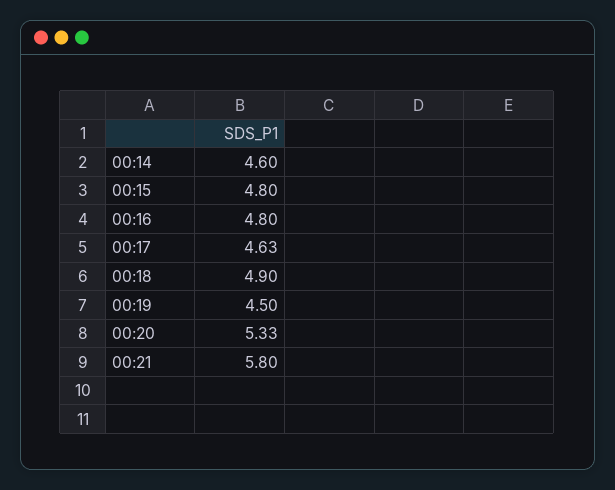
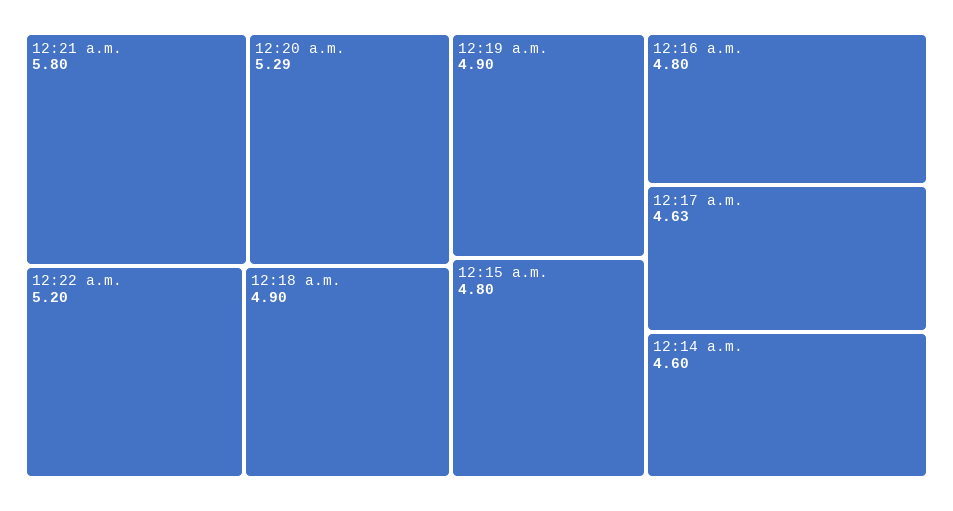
00:19: 4.5 -> 4.9
00:20: 5.33 -> 5.29
12:22 a.m.: none -> 5.2

